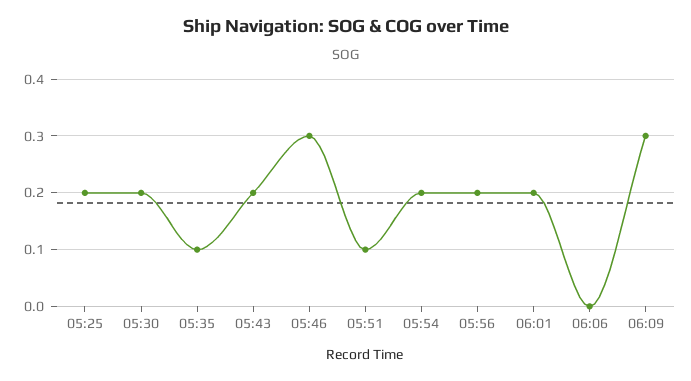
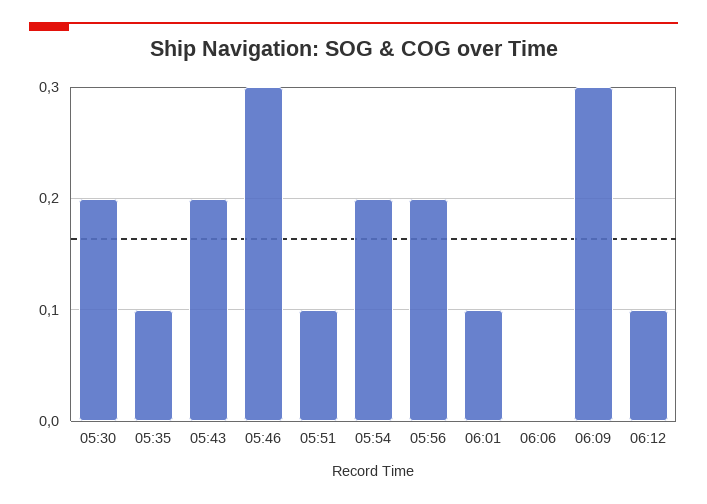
05:25: 0.2 -> none
06:01: 0.2 -> 0.1
06:12: none -> 0.1

